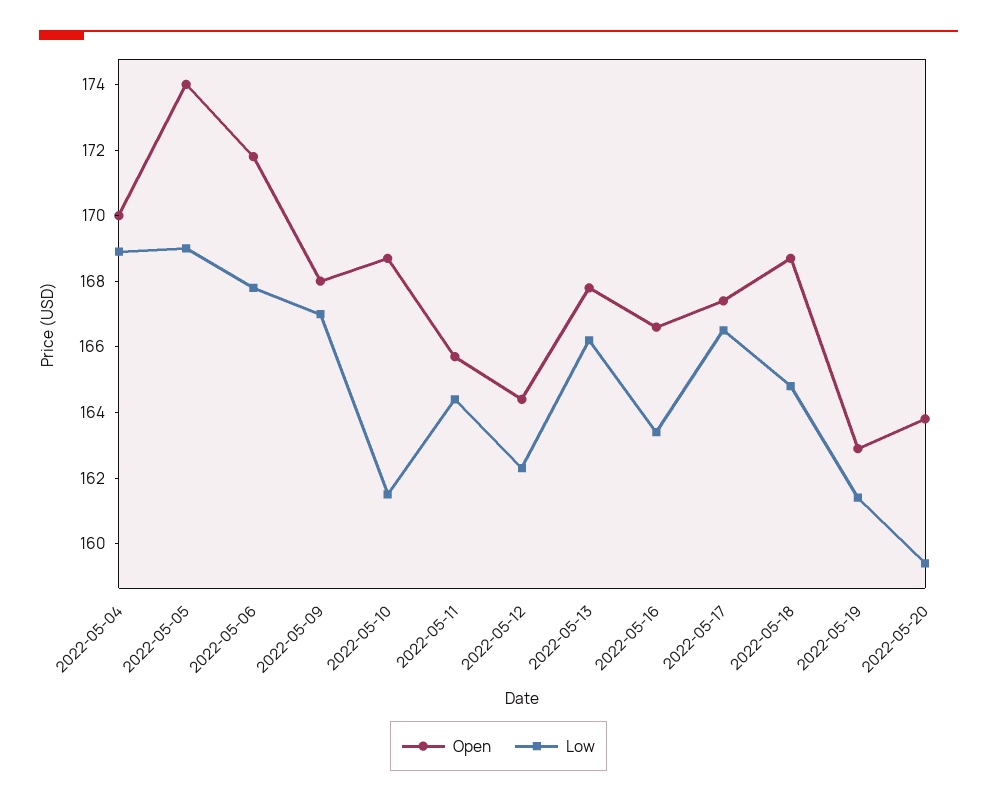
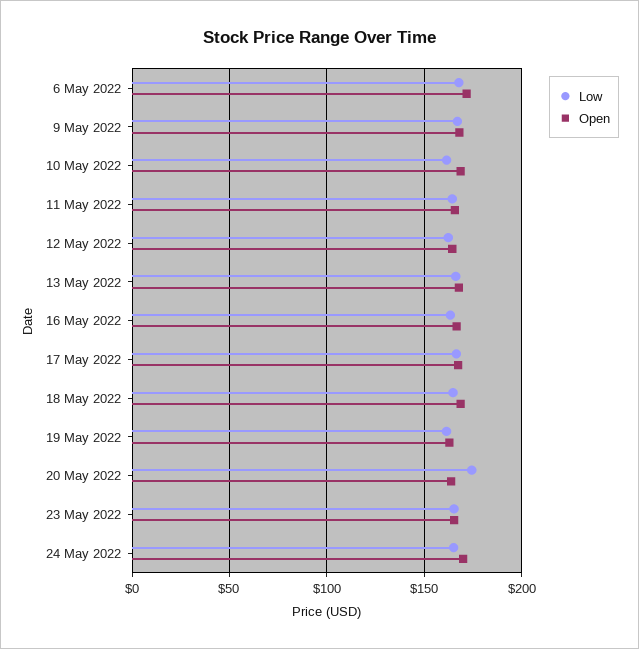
Open, 2022-05-04: 170 -> none
Low, 2022-05-04: 169 -> none
Open, 2022-05-05: 174 -> none
Low, 2022-05-05: 169 -> none
Low, 2022-05-20: 159.5 -> 175
Low, 23 May 2022: none -> 165
Open, 23 May 2022: none -> 165
Low, 24 May 2022: none -> 165
Open, 24 May 2022: none -> 170

